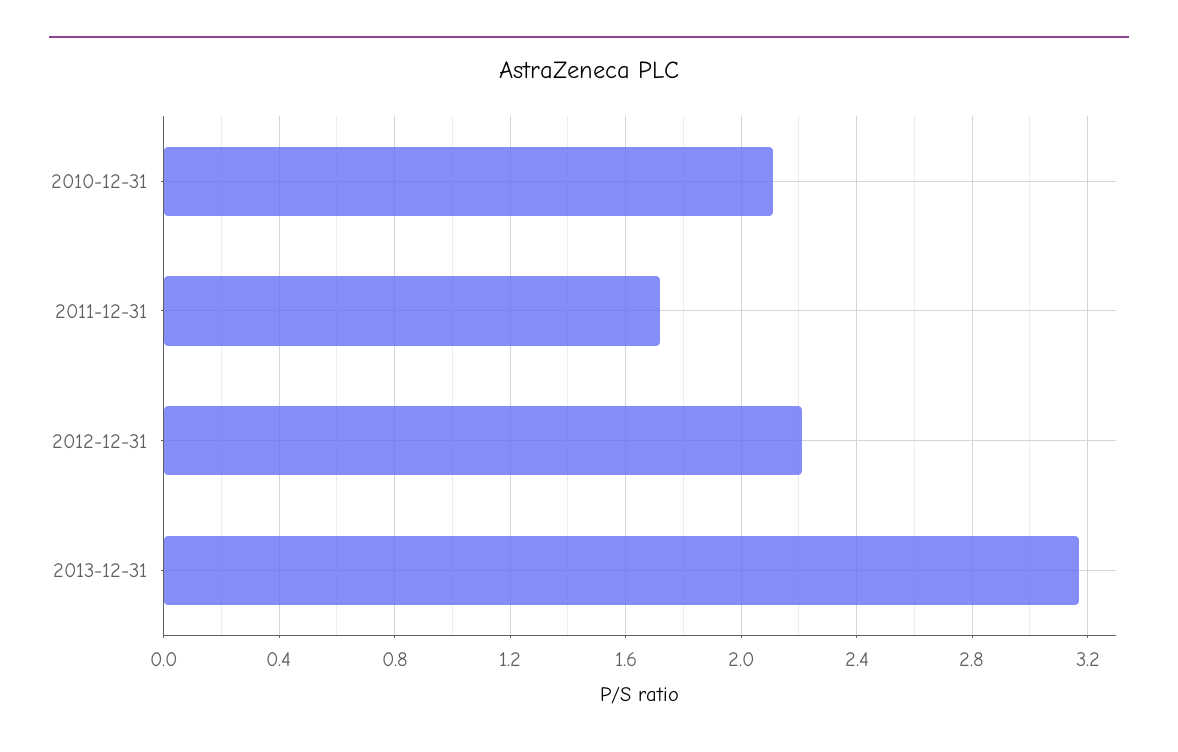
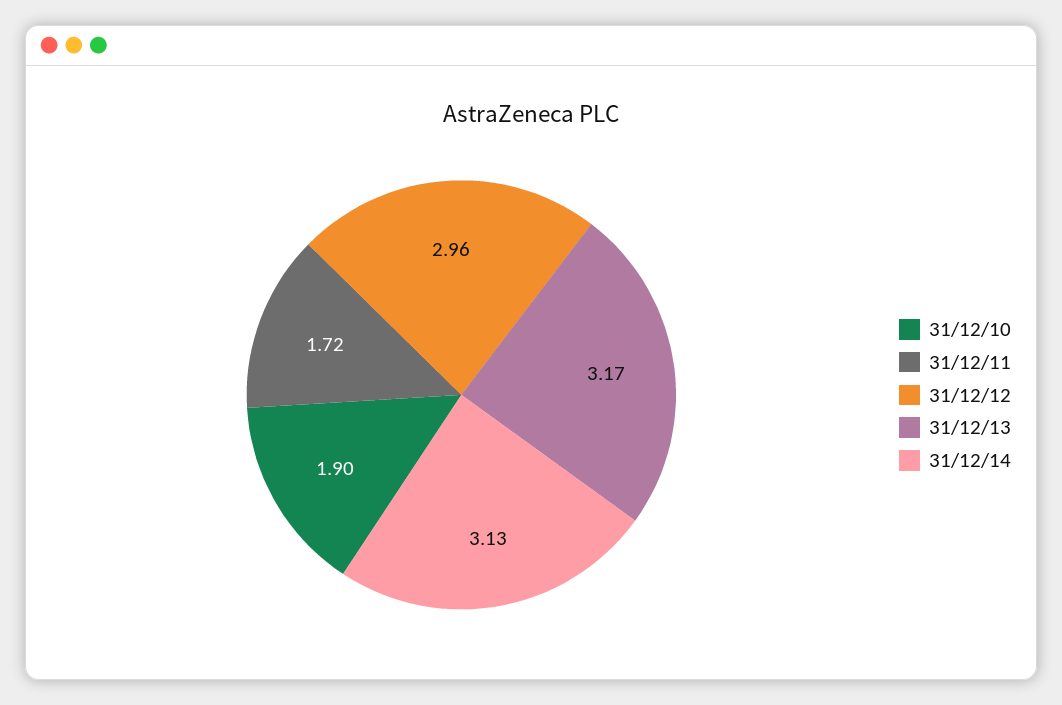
2010-12-31: 2.1 -> 1.9
2012-12-31: 2.2 -> 2.96
31/12/14: none -> 3.13

